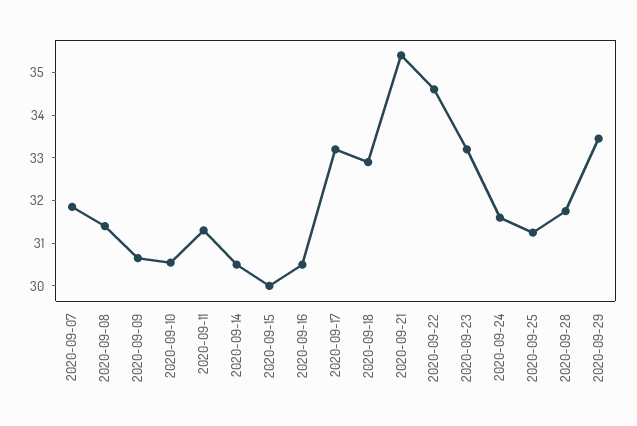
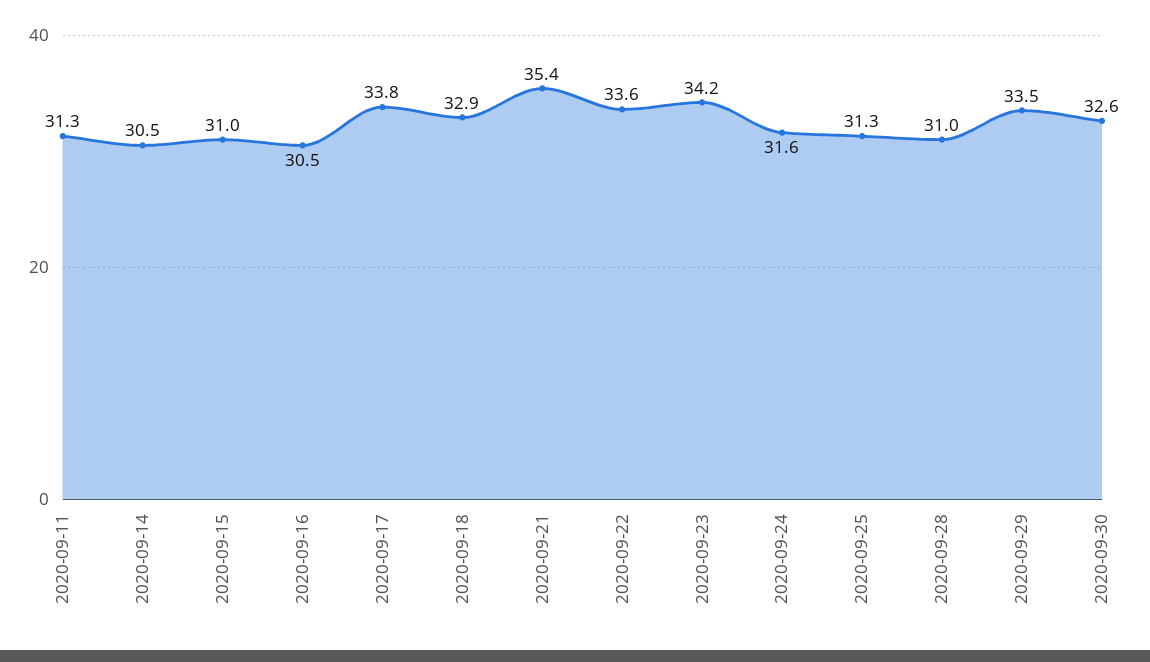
2020-09-07: 31.8 -> none
2020-09-08: 31.4 -> none
2020-09-09: 30.6 -> none
2020-09-10: 30.6 -> none
2020-09-15: 30 -> 31
2020-09-17: 33.2 -> 33.8
2020-09-22: 34.6 -> 33.6
2020-09-23: 33.2 -> 34.2
2020-09-28: 31.8 -> 31
2020-09-30: none -> 32.6

